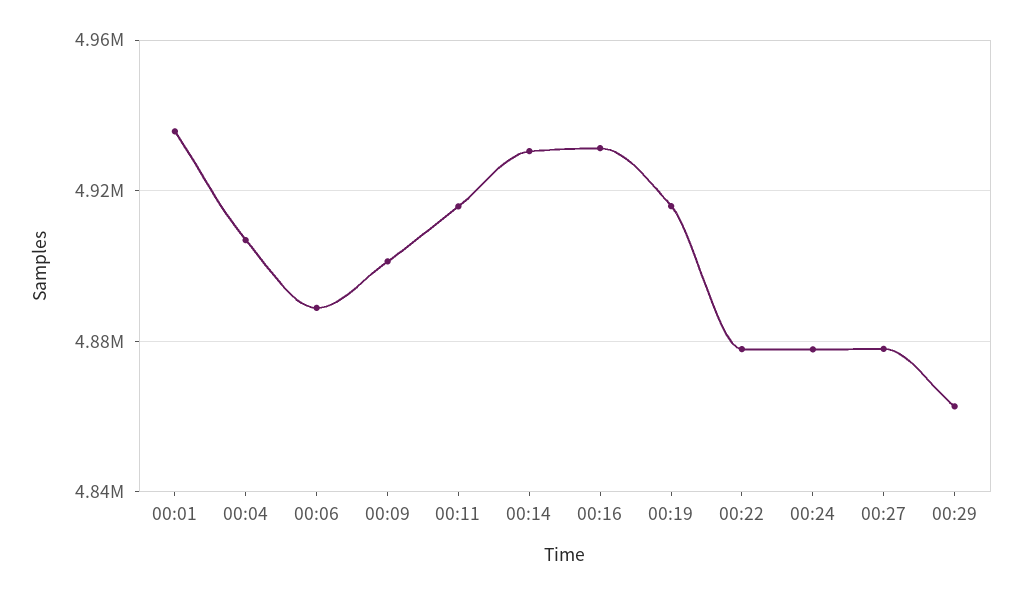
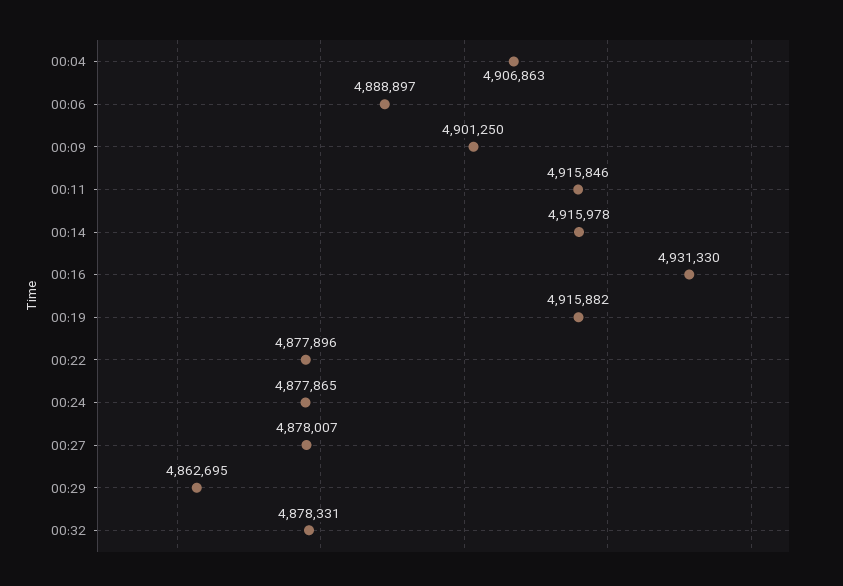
00:01: 4935000 -> none
00:14: 4930000 -> 4915978
00:32: none -> 4878331

